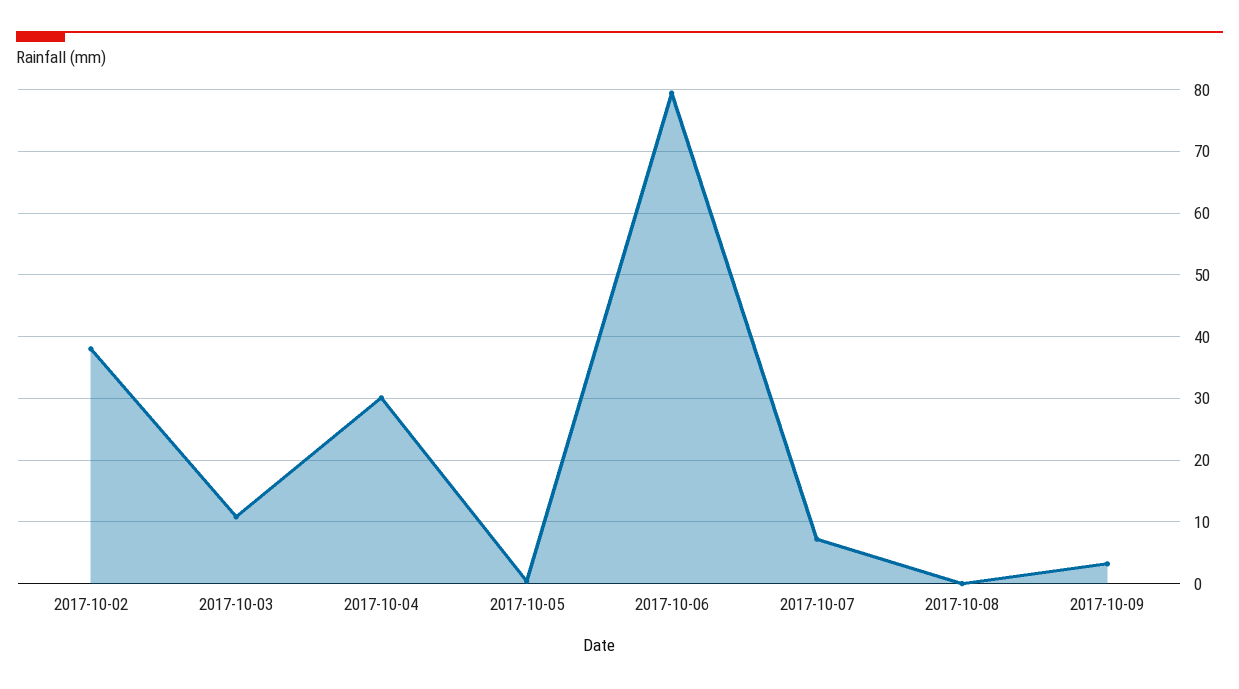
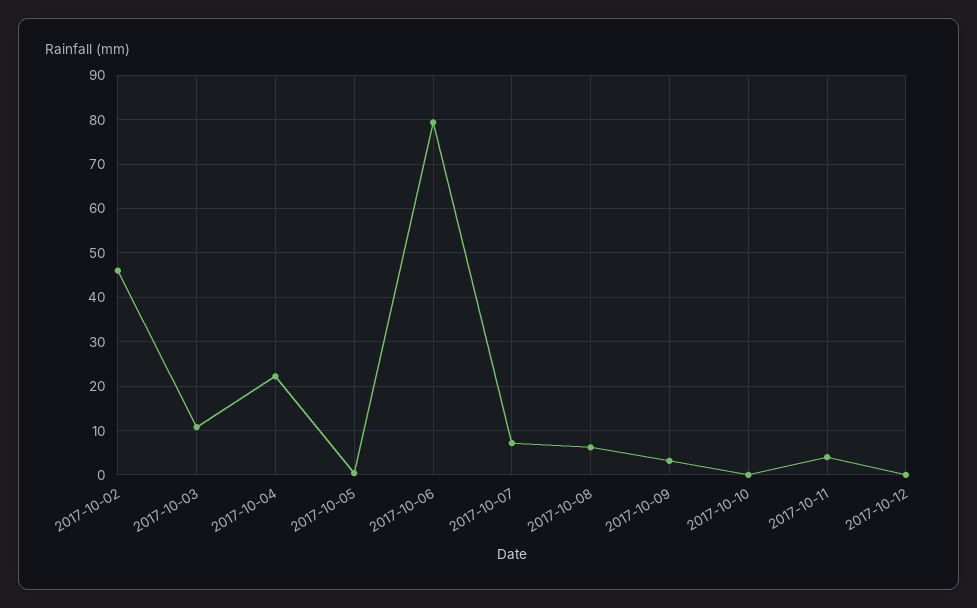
2017-10-02: 38 -> 46
2017-10-04: 30 -> 22
2017-10-08: 0 -> 6
2017-10-10: none -> 0
2017-10-11: none -> 4
2017-10-12: none -> 0

